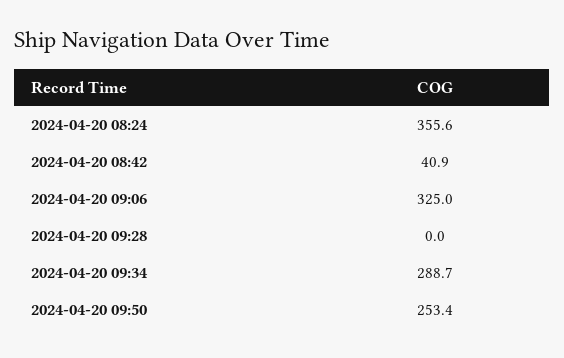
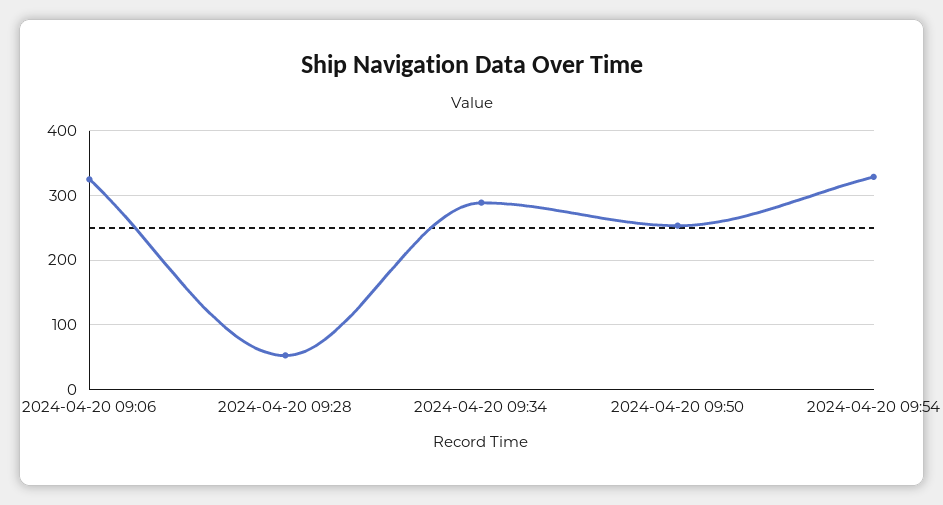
2024-04-20 08:24: 355.6 -> none
2024-04-20 08:42: 40.9 -> none
2024-04-20 09:28: 0 -> 50
2024-04-20 09:54: none -> 330

